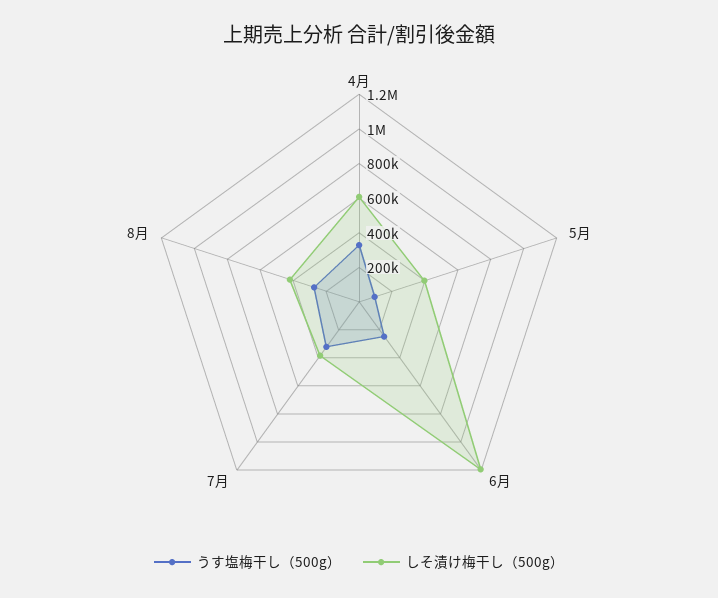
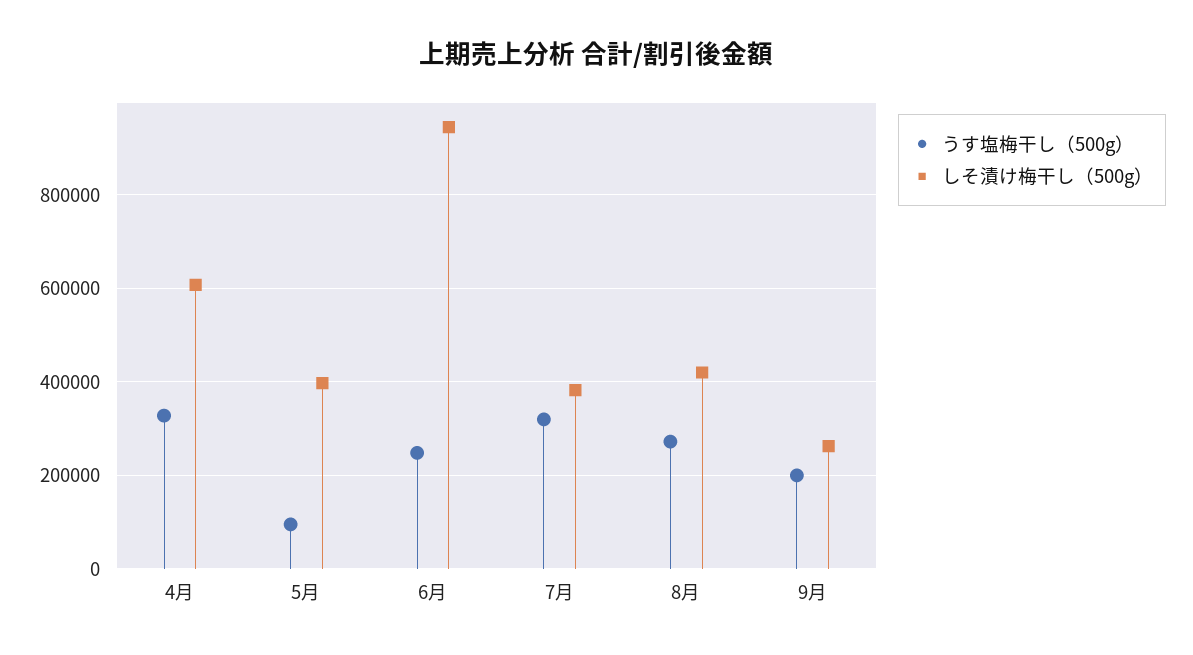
しそ漬け梅干し（500g）, 6月: 1200000 -> 940000
うす塩梅干し（500g）, 9月: none -> 200000
しそ漬け梅干し（500g）, 9月: none -> 260000

